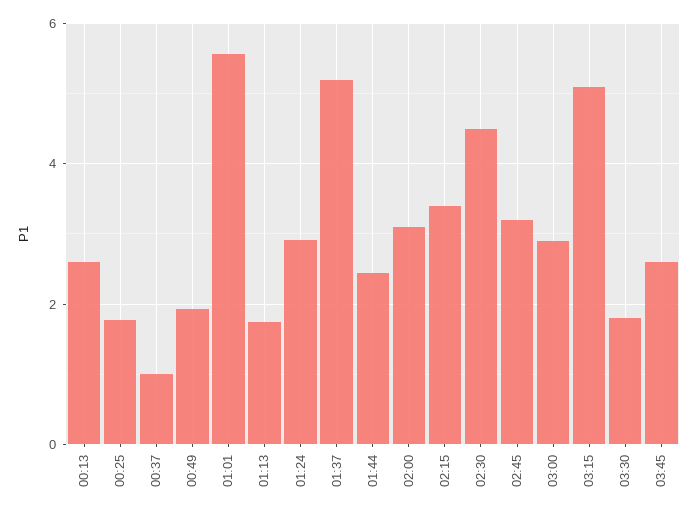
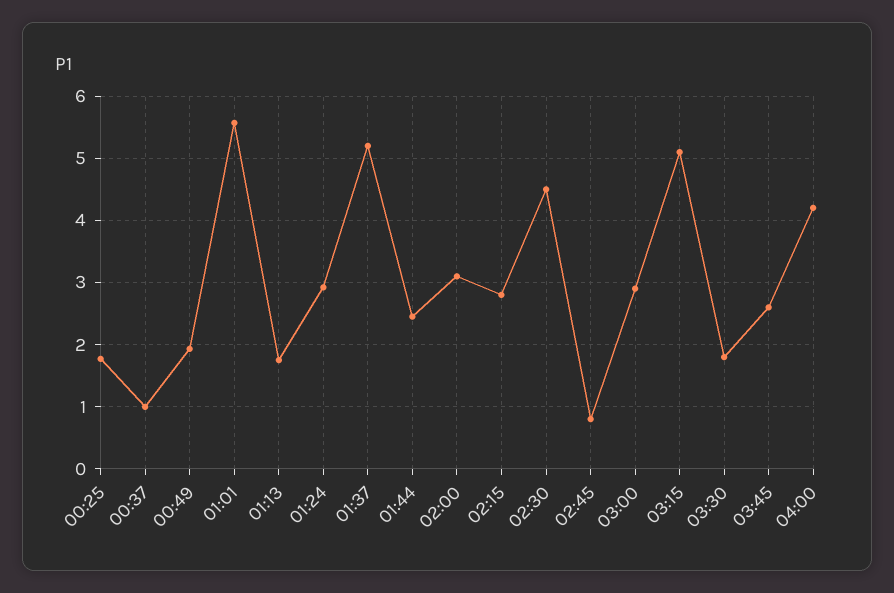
00:13: 2.6 -> none
02:15: 3.4 -> 2.8
02:45: 3.2 -> 0.8
04:00: none -> 4.2

